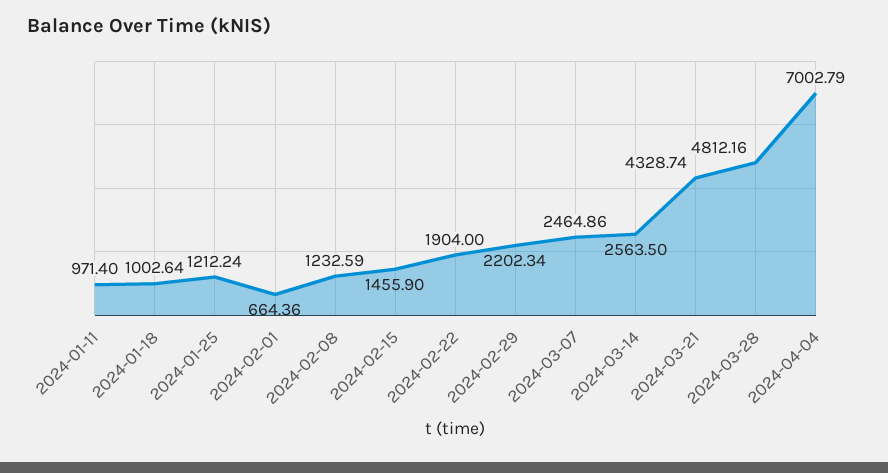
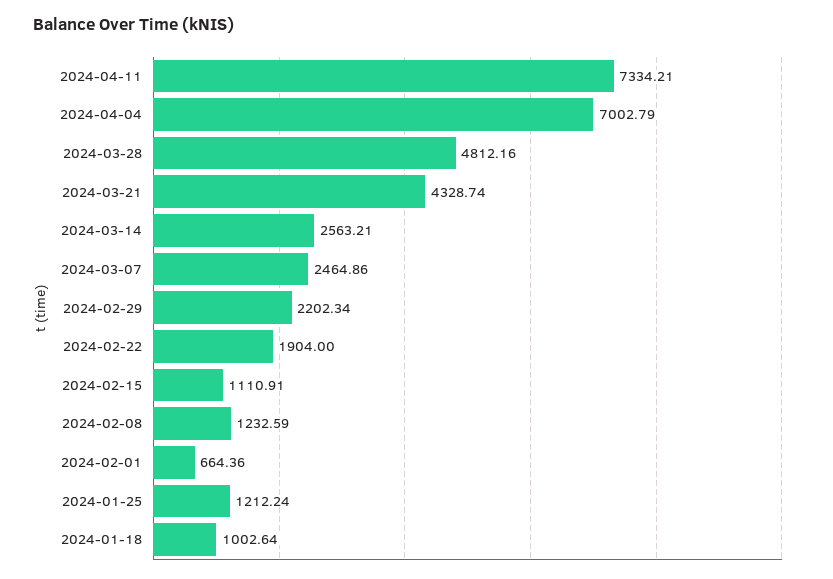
2024-01-11: 971.4 -> none
2024-02-15: 1455.9 -> 1110.91
2024-03-14: 2563.5 -> 2563.21
2024-04-11: none -> 7334.21

